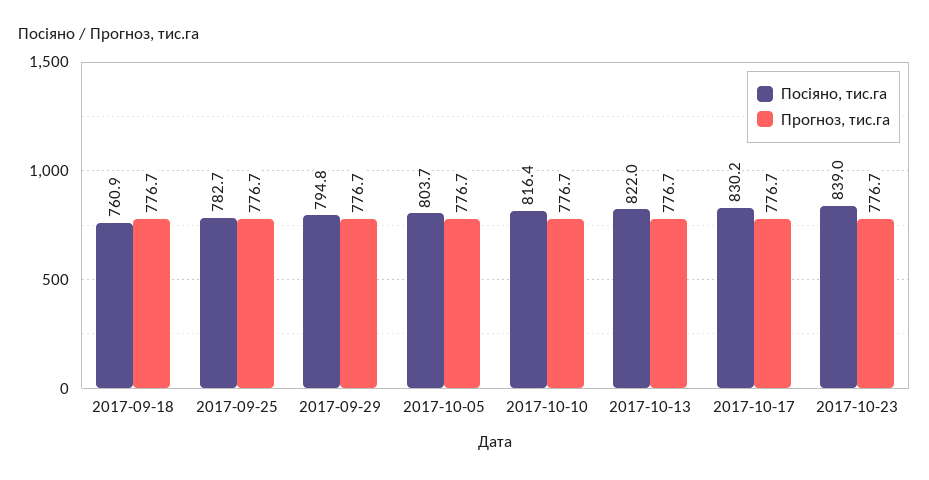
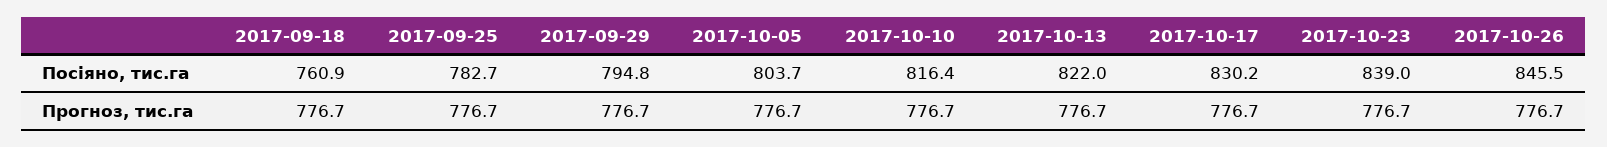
Посіяно, тис.га, 2017-10-26: none -> 845.5
Прогноз, тис.га, 2017-10-26: none -> 776.7

